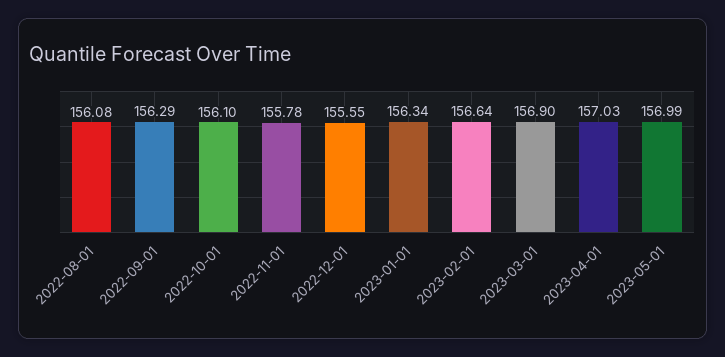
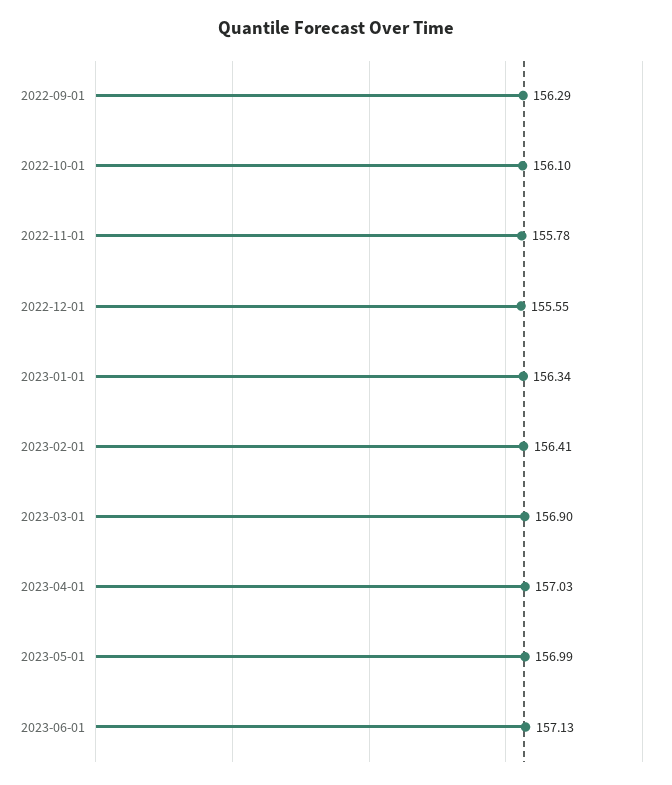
2022-08-01: 156.08 -> none
2023-02-01: 156.64 -> 156.41
2023-06-01: none -> 157.13

